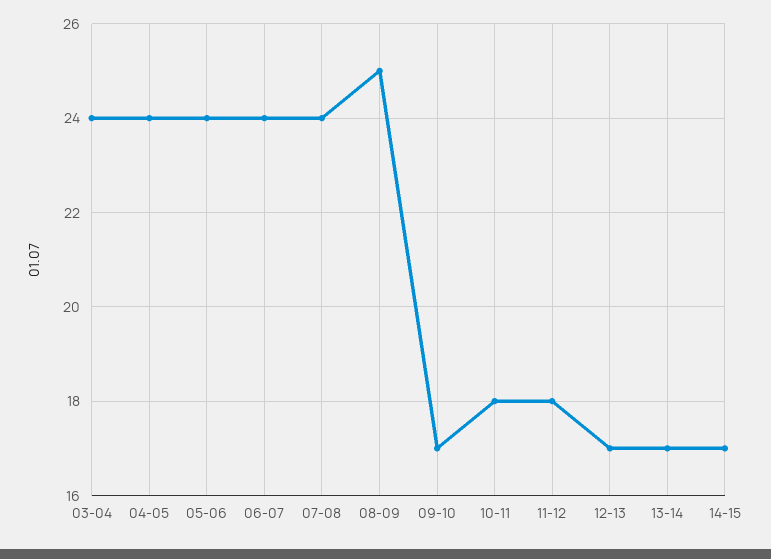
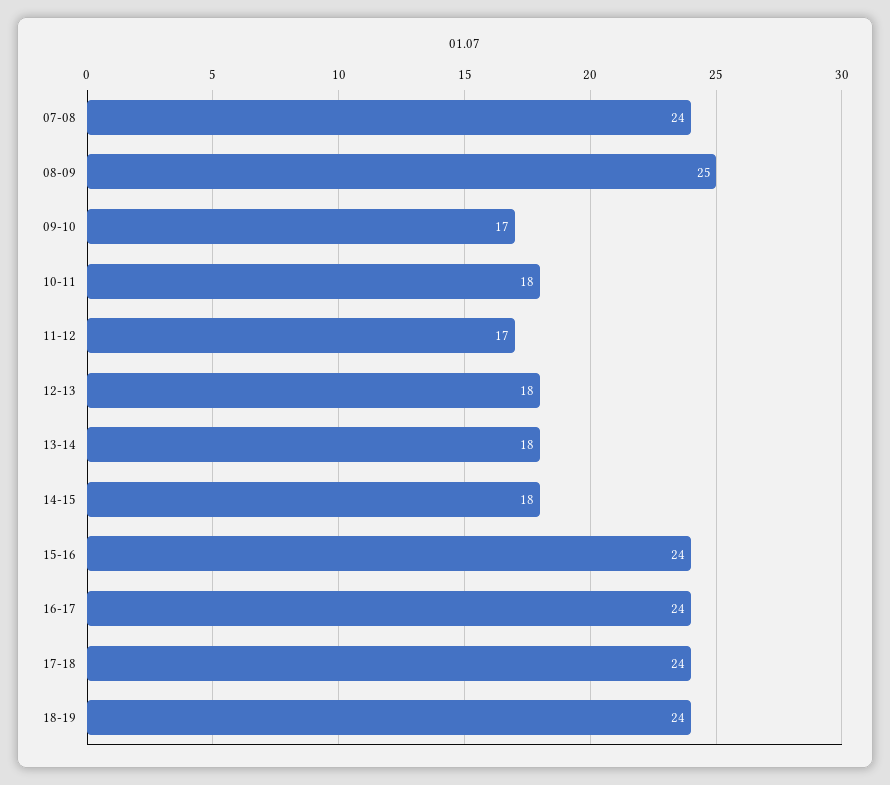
03-04: 24 -> none
04-05: 24 -> none
05-06: 24 -> none
06-07: 24 -> none
11-12: 18 -> 17
12-13: 17 -> 18
13-14: 17 -> 18
14-15: 17 -> 18
15-16: none -> 24
16-17: none -> 24
17-18: none -> 24
18-19: none -> 24

